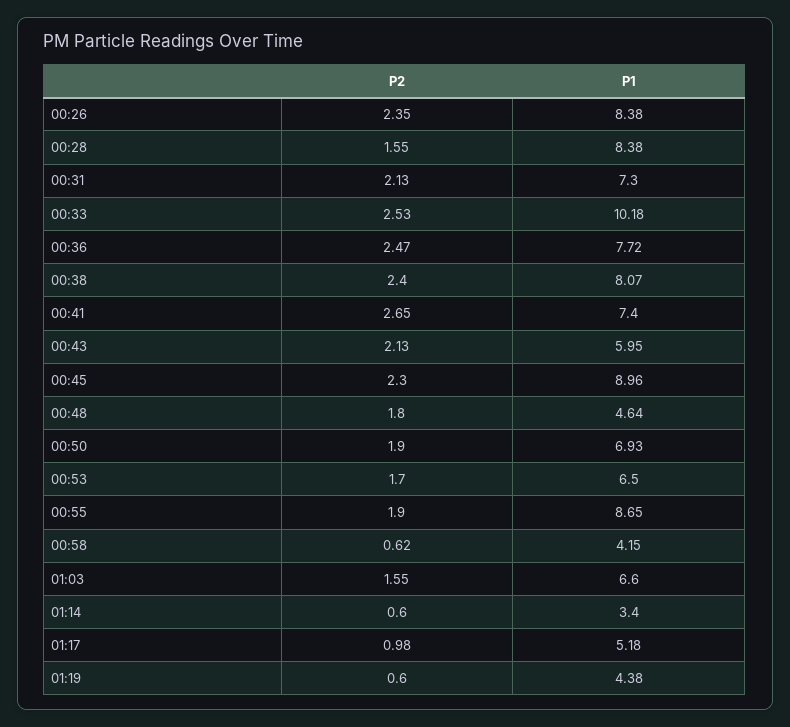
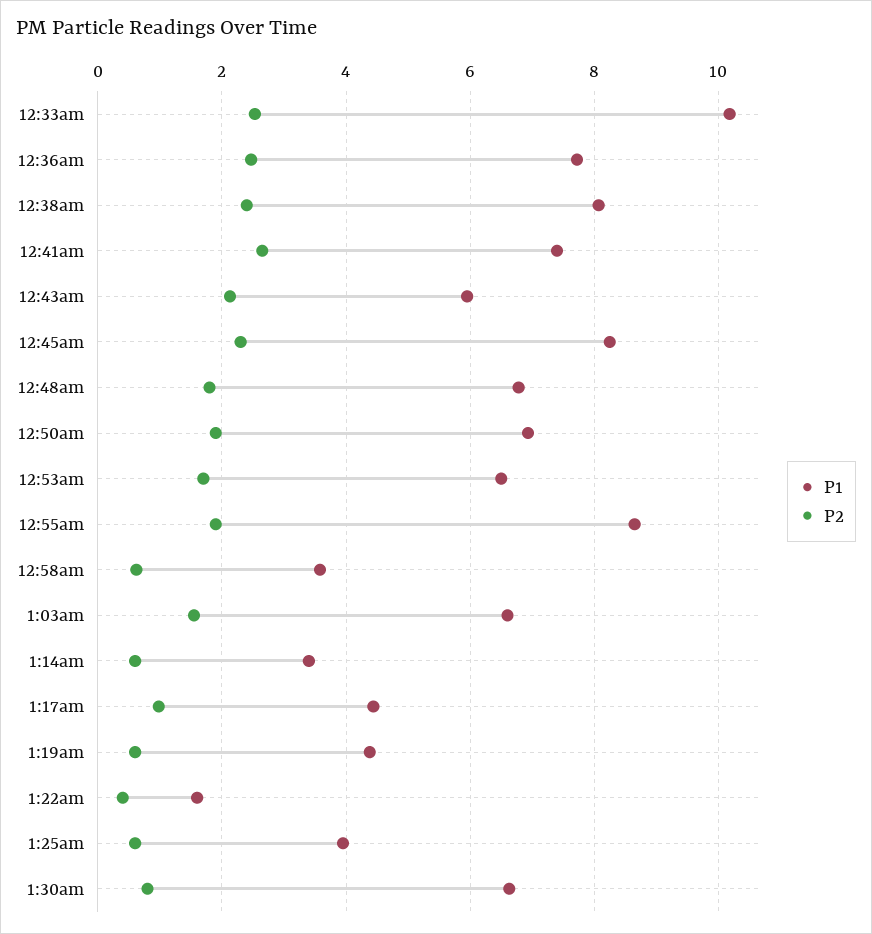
P2, 00:26: 2.35 -> none
P1, 00:26: 8.38 -> none
P2, 00:28: 1.55 -> none
P1, 00:28: 8.38 -> none
P2, 00:31: 2.13 -> none
P1, 00:31: 7.3 -> none
P1, 00:45: 8.96 -> 8.2
P1, 00:48: 4.64 -> 6.8
P1, 00:58: 4.15 -> 3.6
P1, 01:17: 5.18 -> 4.4
P1, 1:22am: none -> 1.6
P2, 1:22am: none -> 0.4
P1, 1:25am: none -> 4
P2, 1:25am: none -> 0.6
P1, 1:30am: none -> 6.6
P2, 1:30am: none -> 0.8

